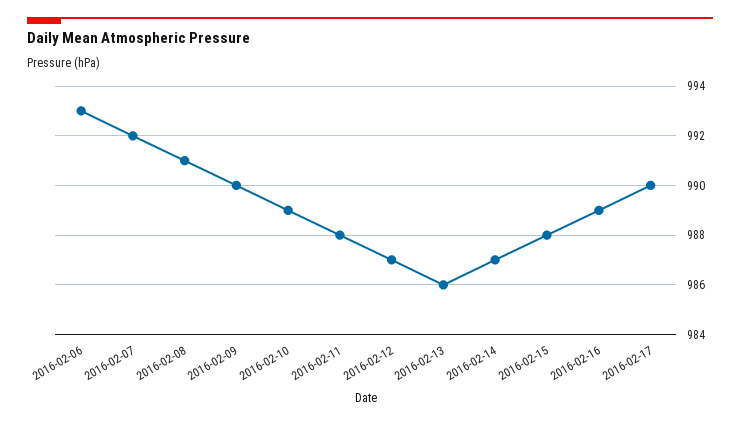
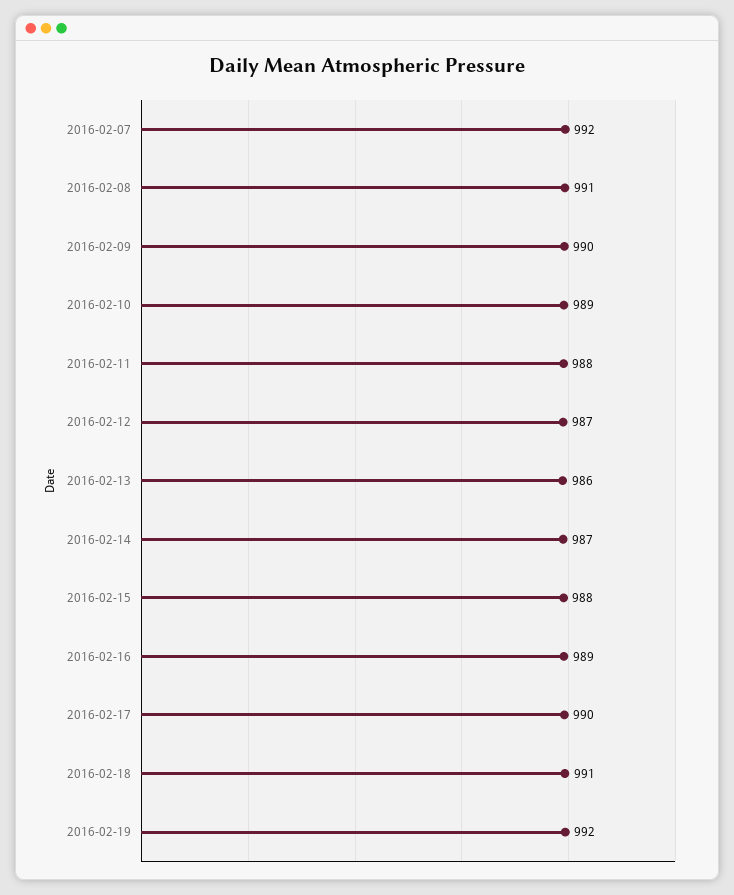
2016-02-06: 993 -> none
2016-02-18: none -> 991
2016-02-19: none -> 992

